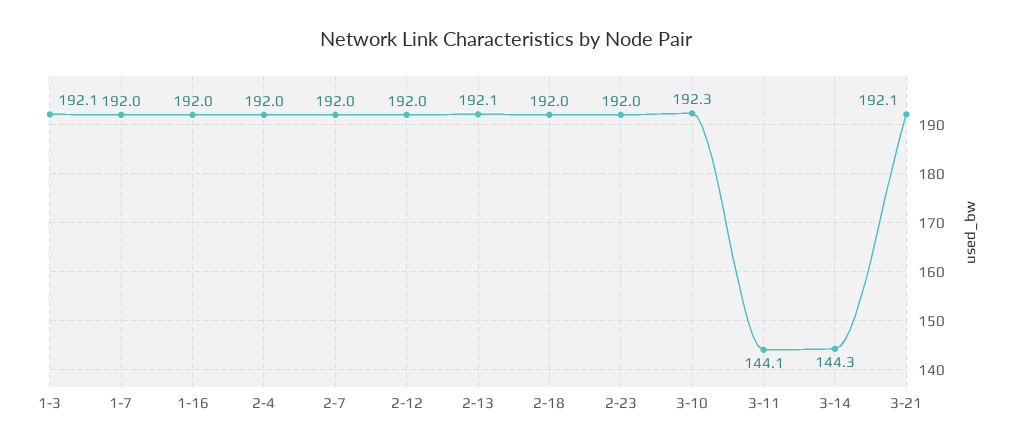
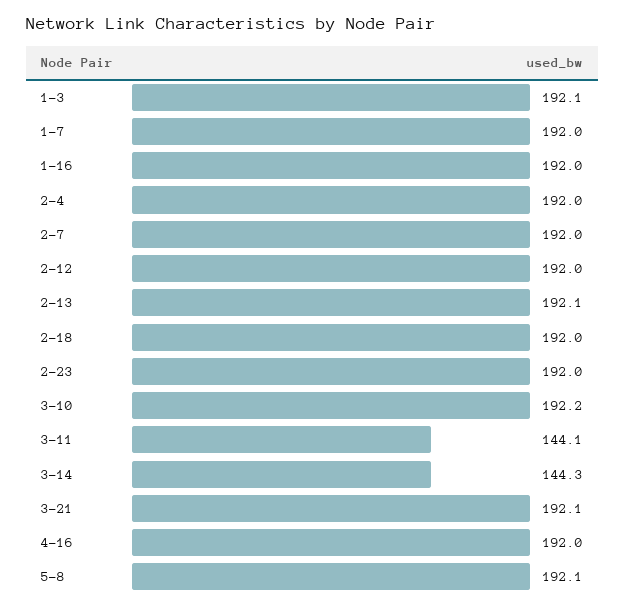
3-10: 192.3 -> 192.2
4-16: none -> 192
5-8: none -> 192.1

